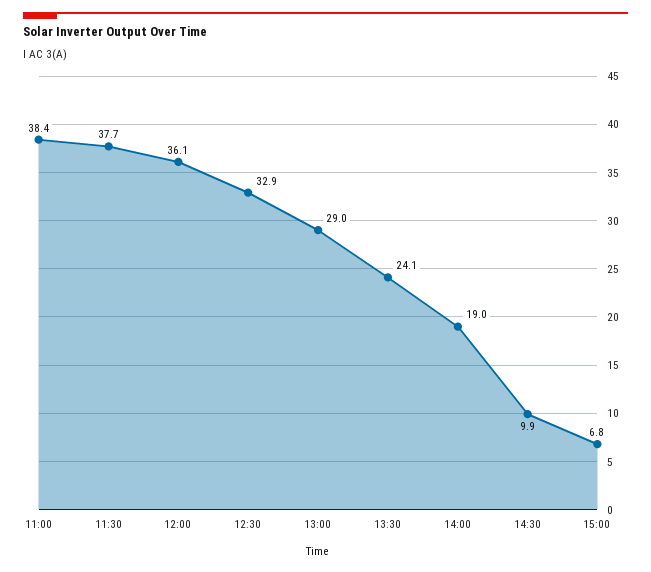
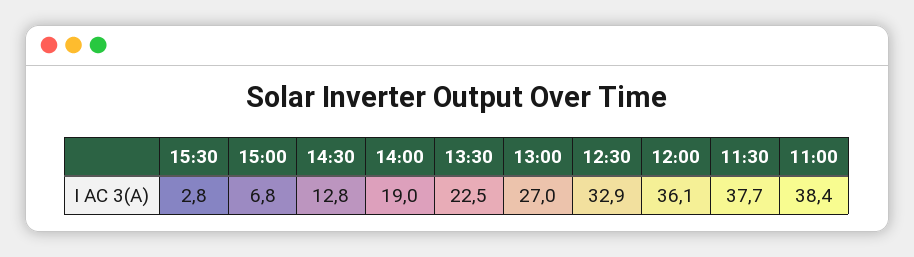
13:00: 29 -> 27
13:30: 24.1 -> 22.5
14:30: 9.9 -> 12.8
15:30: none -> 2.8

